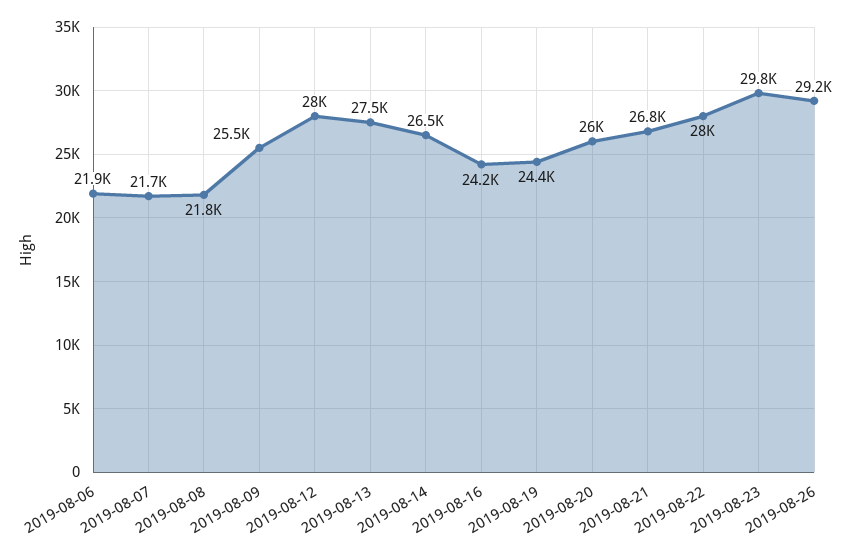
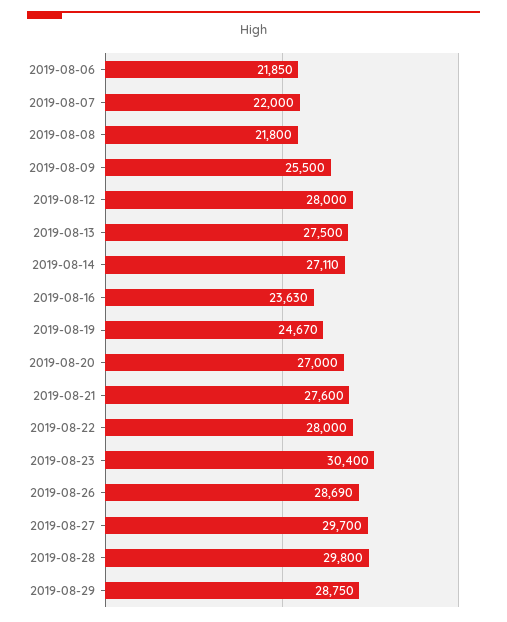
2019-08-07: 21700 -> 22000
2019-08-14: 26500 -> 27110
2019-08-16: 24200 -> 23630
2019-08-19: 24400 -> 24670
2019-08-20: 26000 -> 27000
2019-08-21: 26800 -> 27600
2019-08-23: 29800 -> 30400
2019-08-26: 29200 -> 28690
2019-08-27: none -> 29700
2019-08-28: none -> 29800
2019-08-29: none -> 28750

